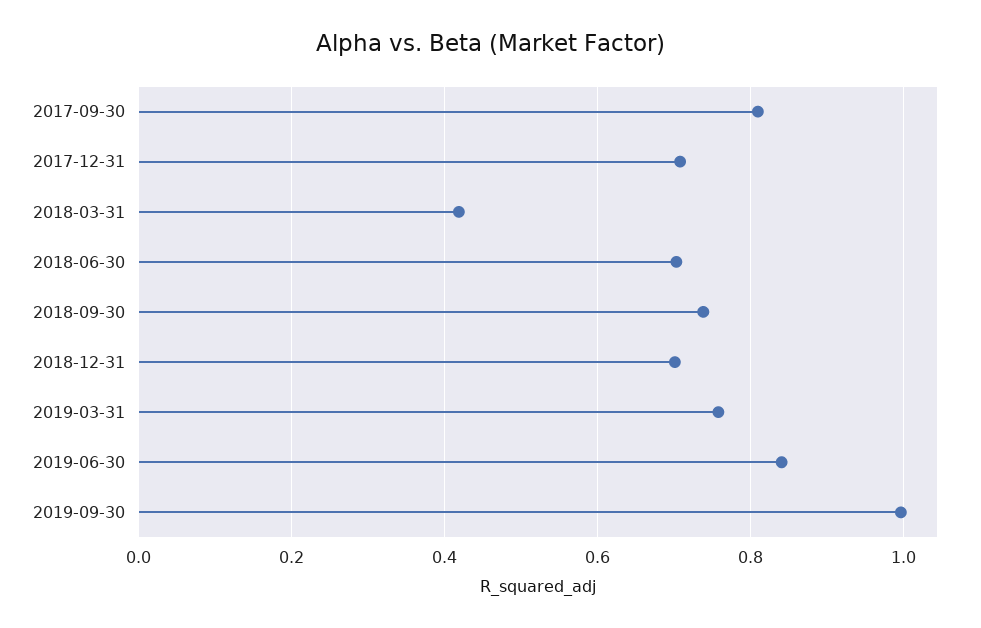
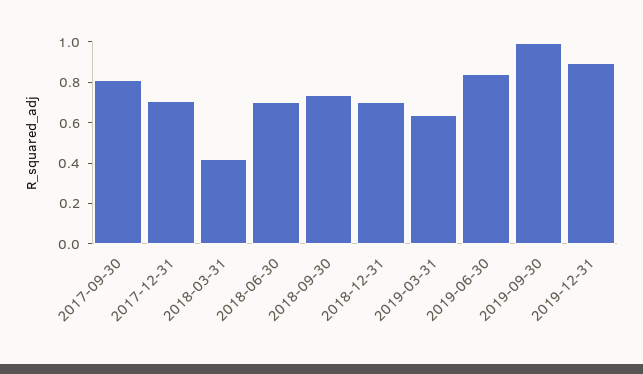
2019-03-31: 0.76 -> 0.65
2019-12-31: none -> 0.9

